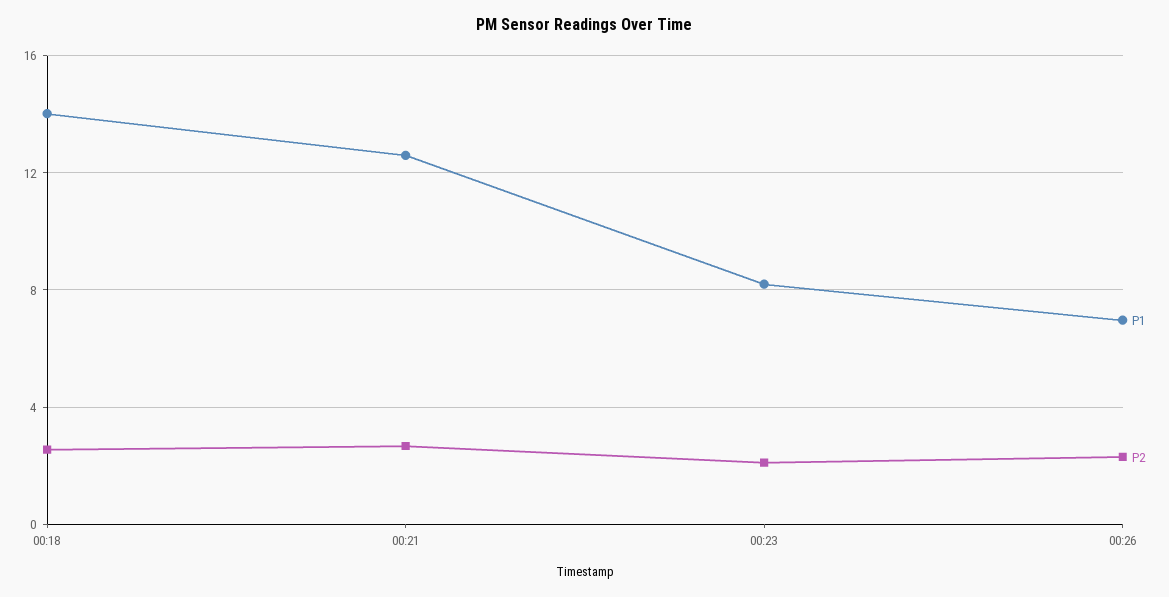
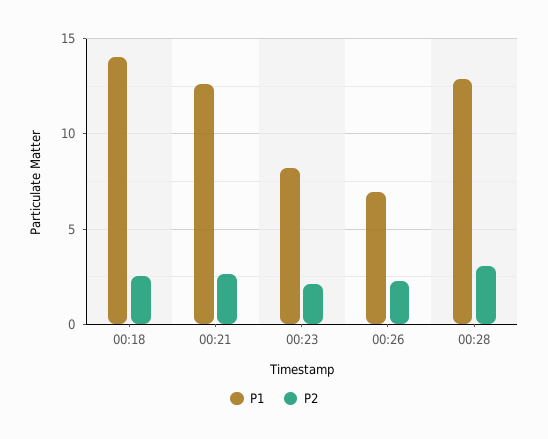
P1, 00:28: none -> 13
P2, 00:28: none -> 3

